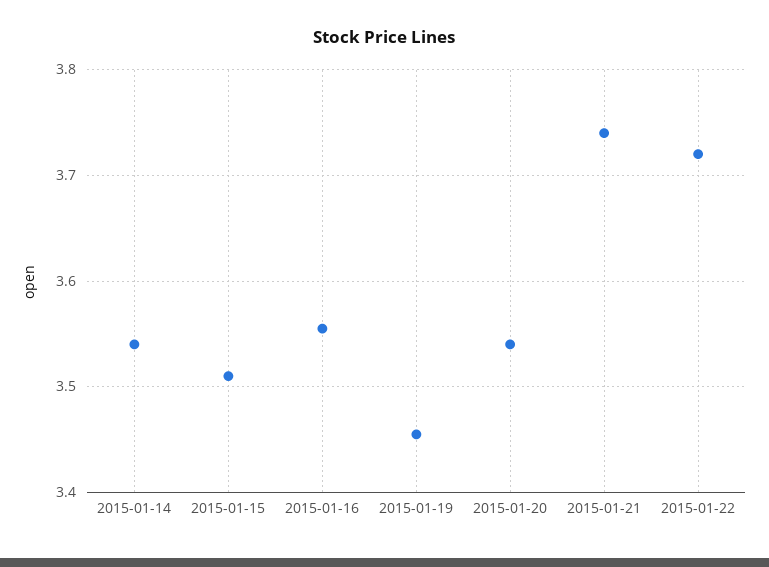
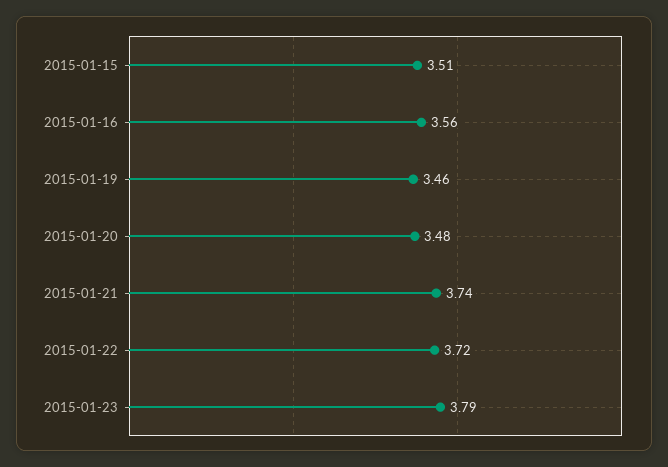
2015-01-14: 3.54 -> none
2015-01-20: 3.54 -> 3.48
2015-01-23: none -> 3.79

